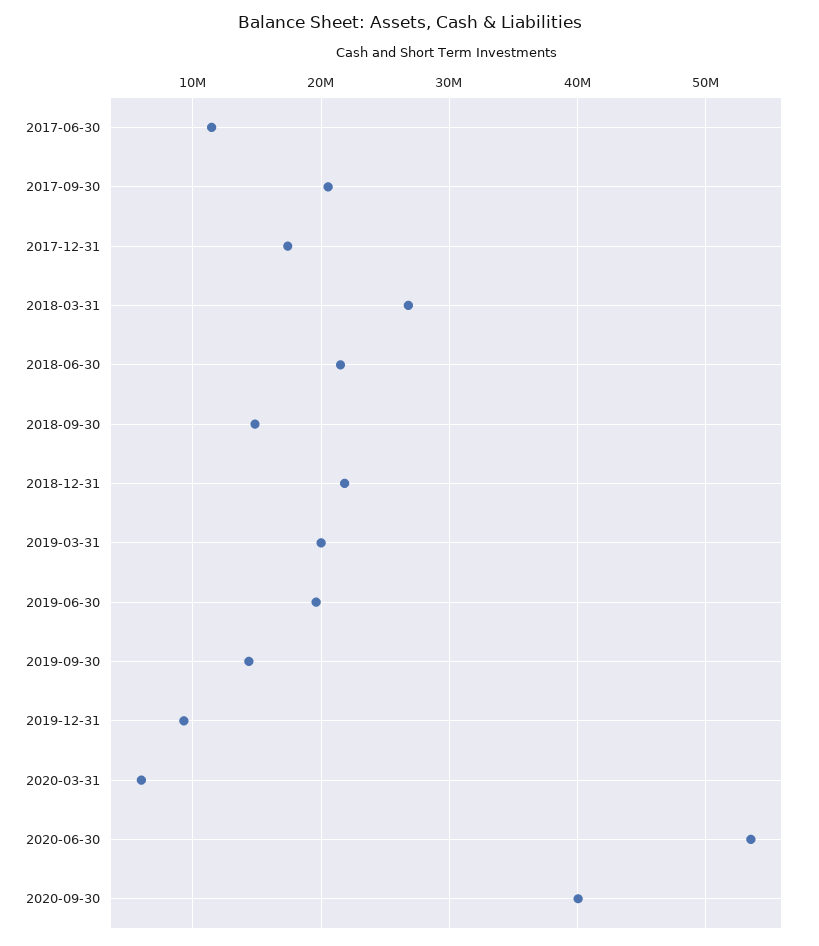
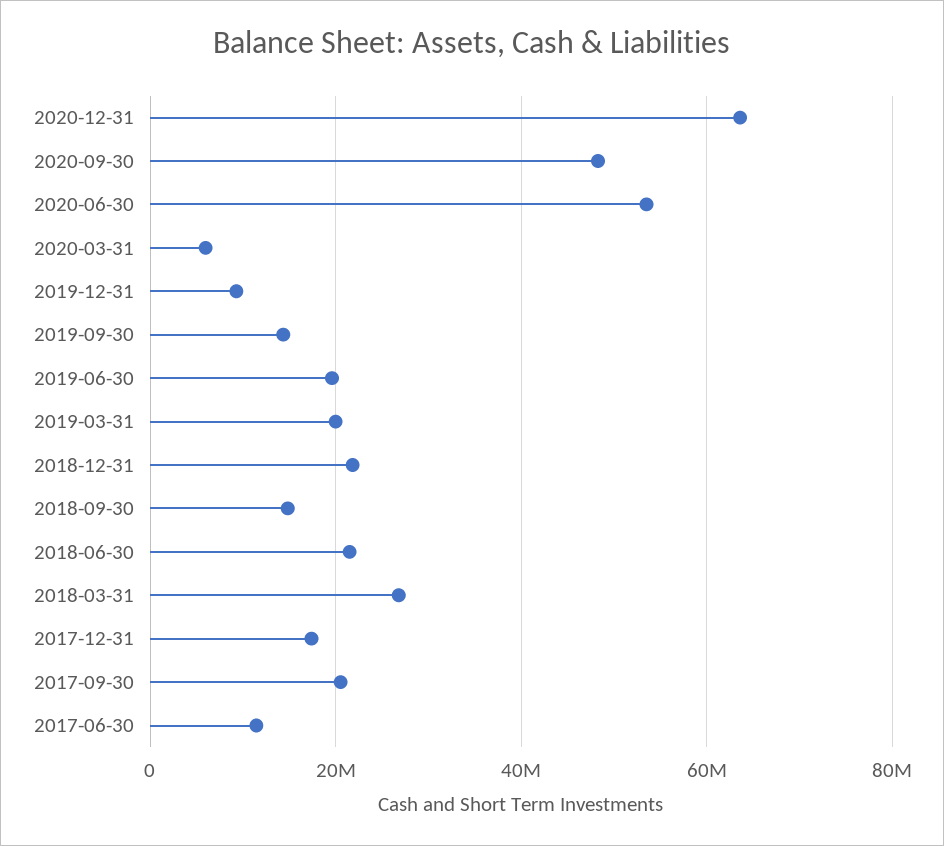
2020-09-30: 40000000 -> 48000000
2020-12-31: none -> 64000000

